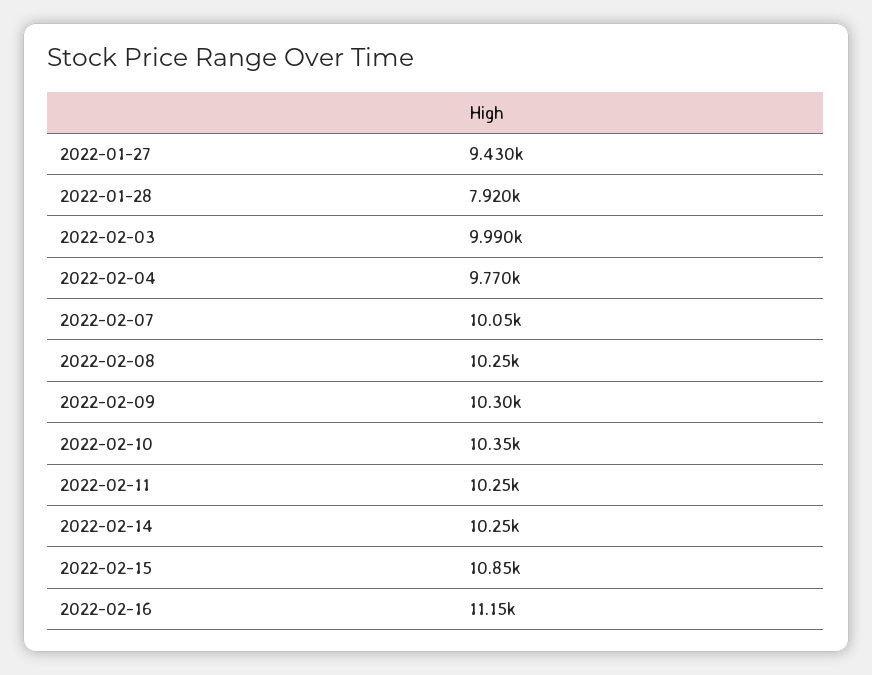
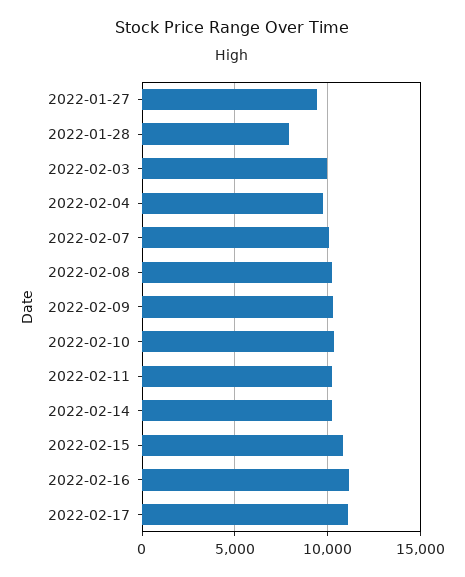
2022-02-17: none -> 11000

